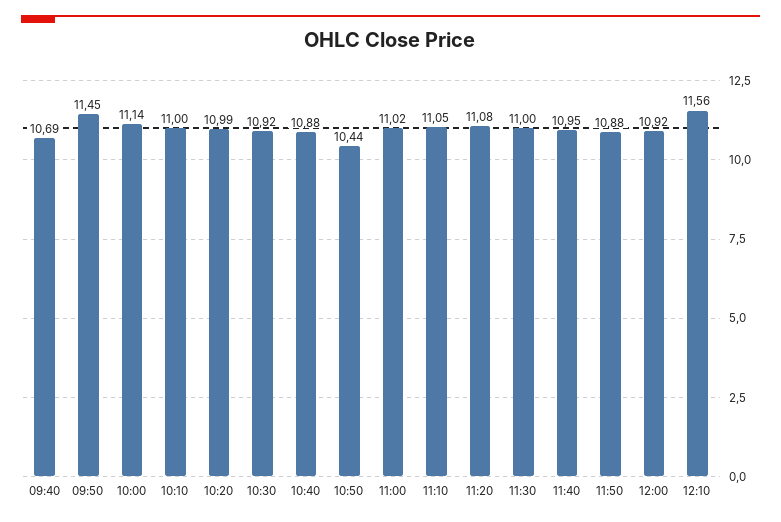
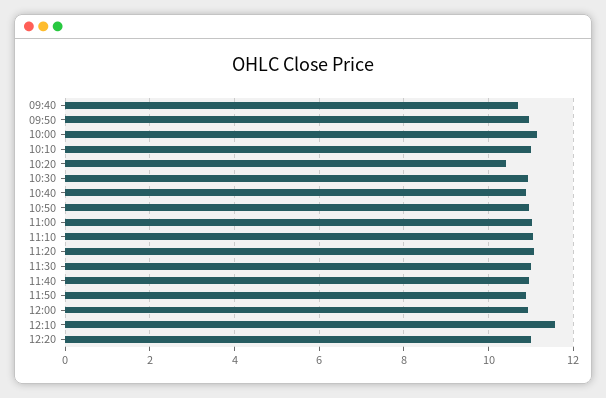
09:50: 11.45 -> 11
10:20: 10.99 -> 10.4
10:50: 10.44 -> 11
12:20: none -> 11

